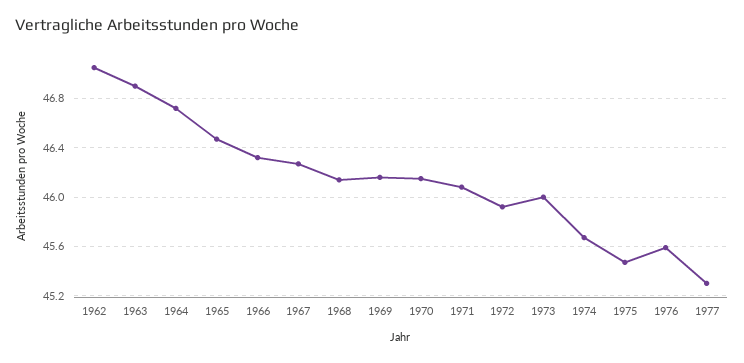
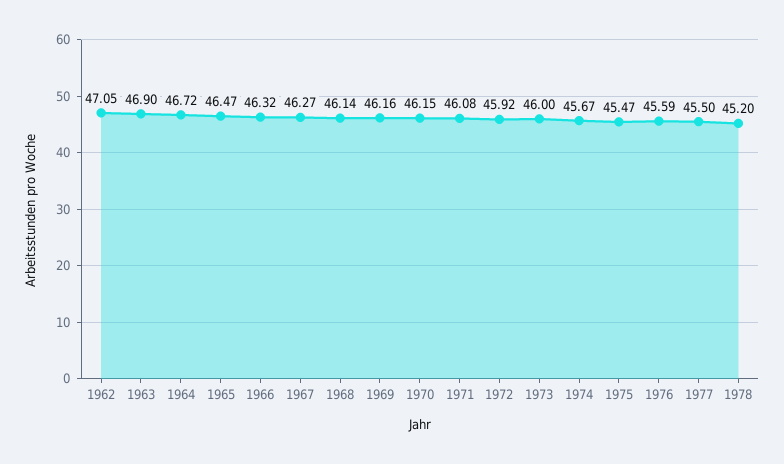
1977: 45.3 -> 45.5
1978: none -> 45.2

